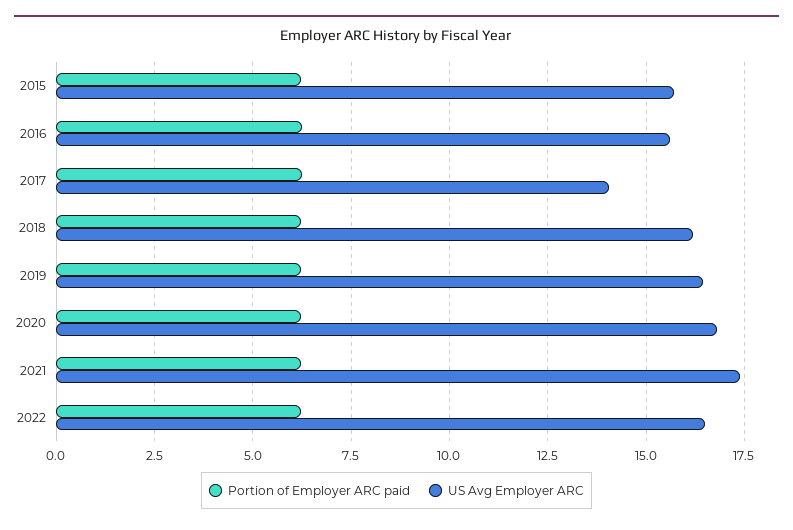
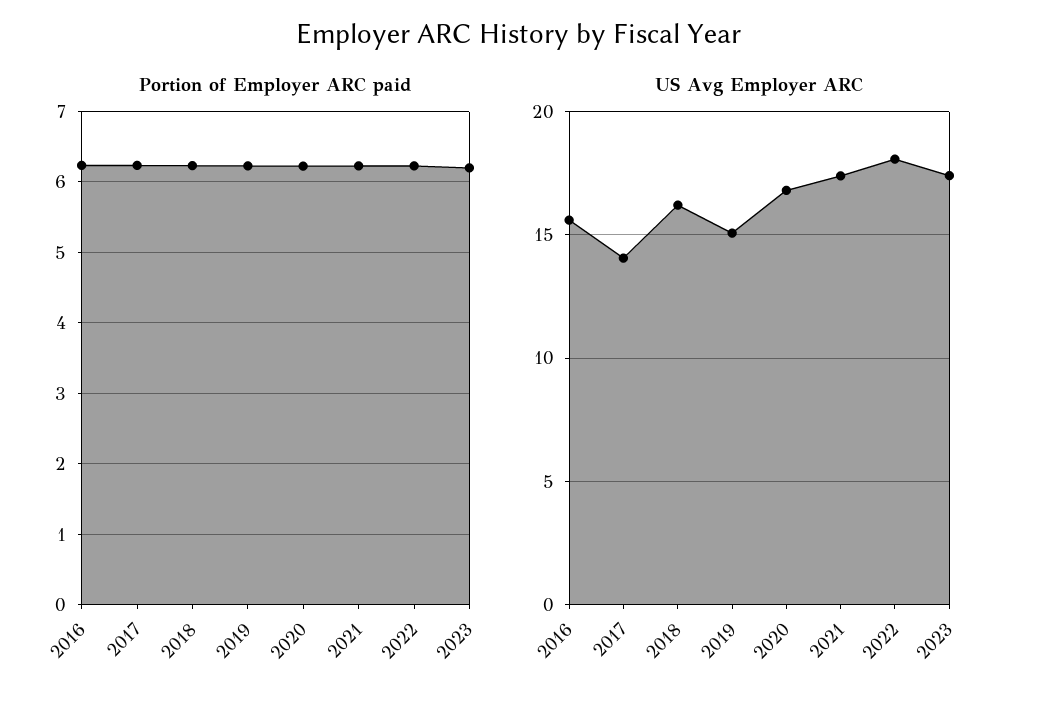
Portion of Employer ARC paid, 2015: 6.25 -> none
US Avg Employer ARC, 2015: 15.75 -> none
US Avg Employer ARC, 2019: 16.5 -> 15
US Avg Employer ARC, 2022: 16.5 -> 18
Portion of Employer ARC paid, 2023: none -> 6.2
US Avg Employer ARC, 2023: none -> 17.5

